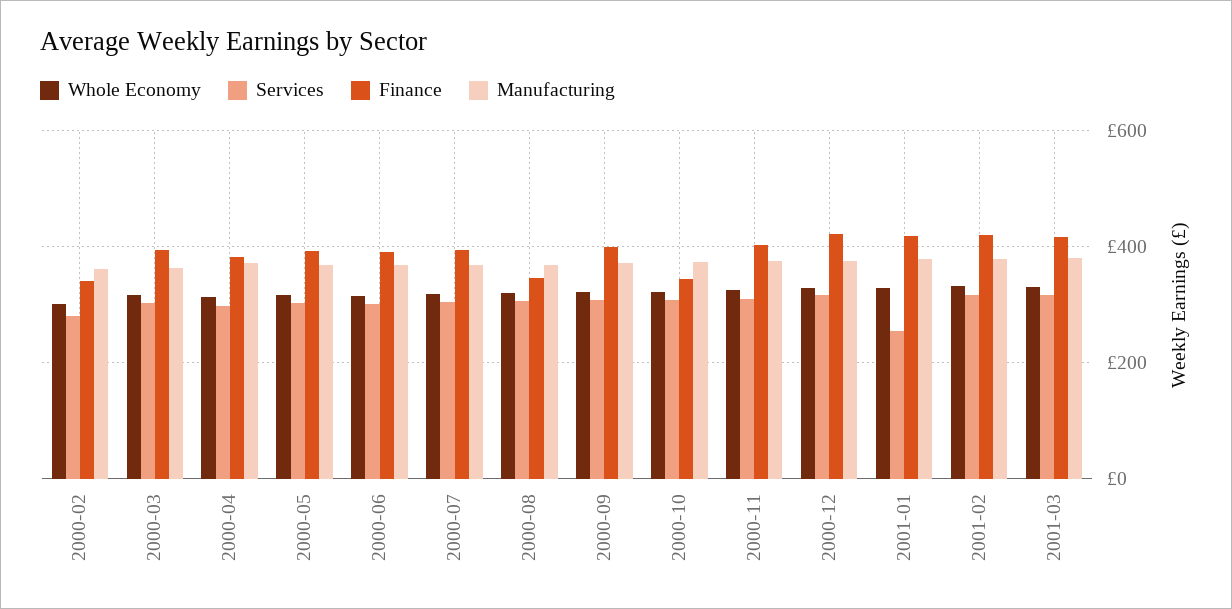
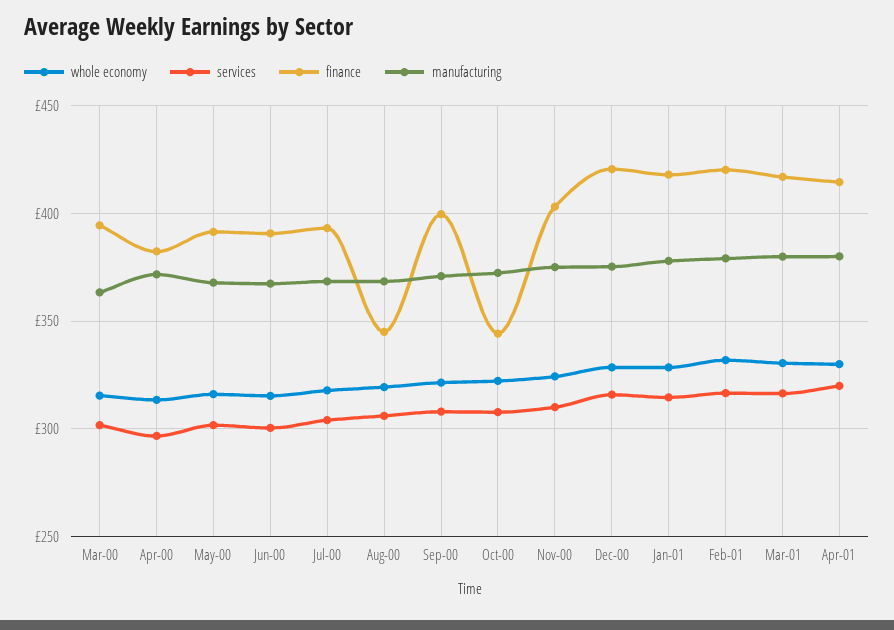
Whole Economy, 2000-02: 300 -> none
Services, 2000-02: 280 -> none
Finance, 2000-02: 340 -> none
Manufacturing, 2000-02: 360 -> none
Services, 2001-01: 260 -> 315
Whole Economy, Apr-01: none -> 330
Services, Apr-01: none -> 320
Finance, Apr-01: none -> 415
Manufacturing, Apr-01: none -> 380

